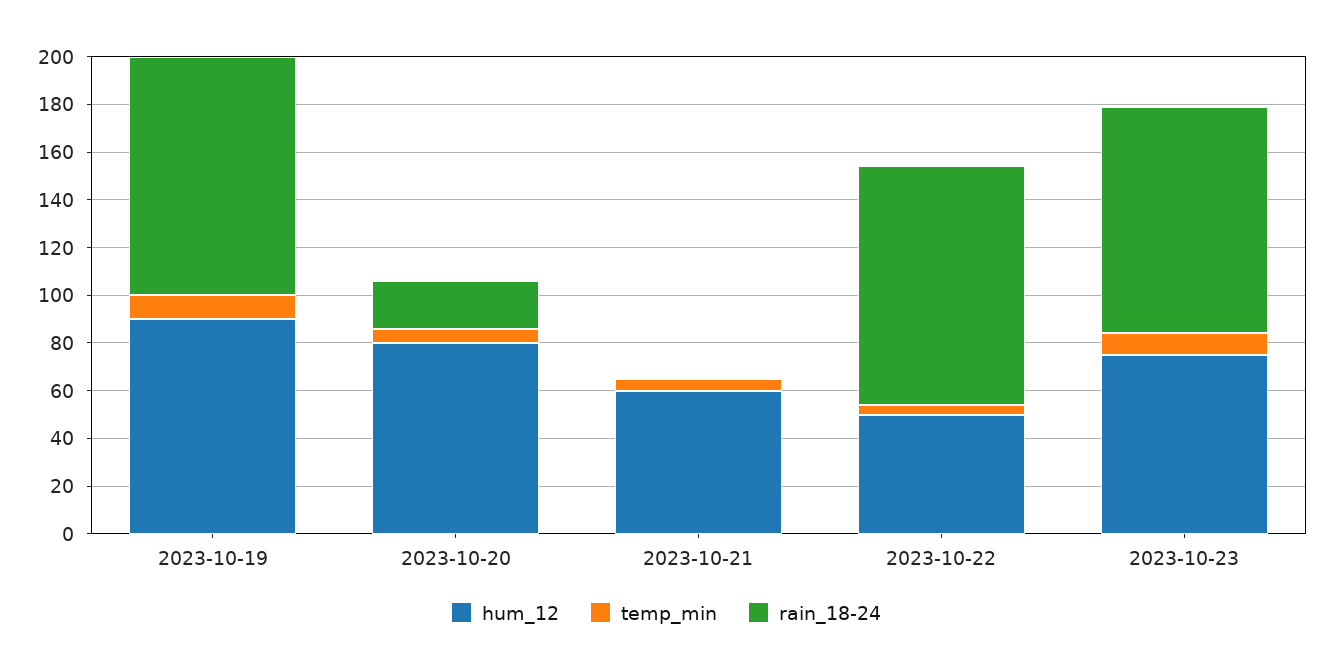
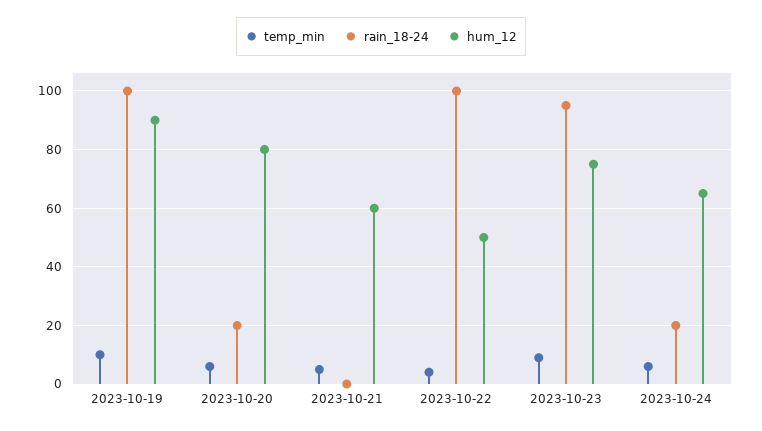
temp_min, 2023-10-24: none -> 5
rain_18-24, 2023-10-24: none -> 20
hum_12, 2023-10-24: none -> 65

